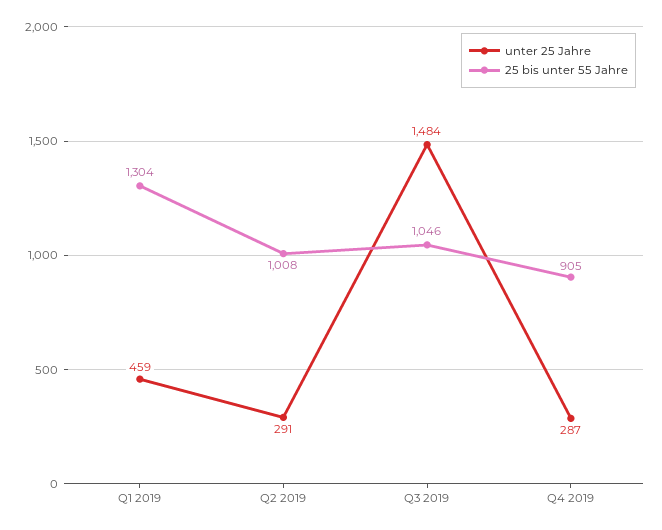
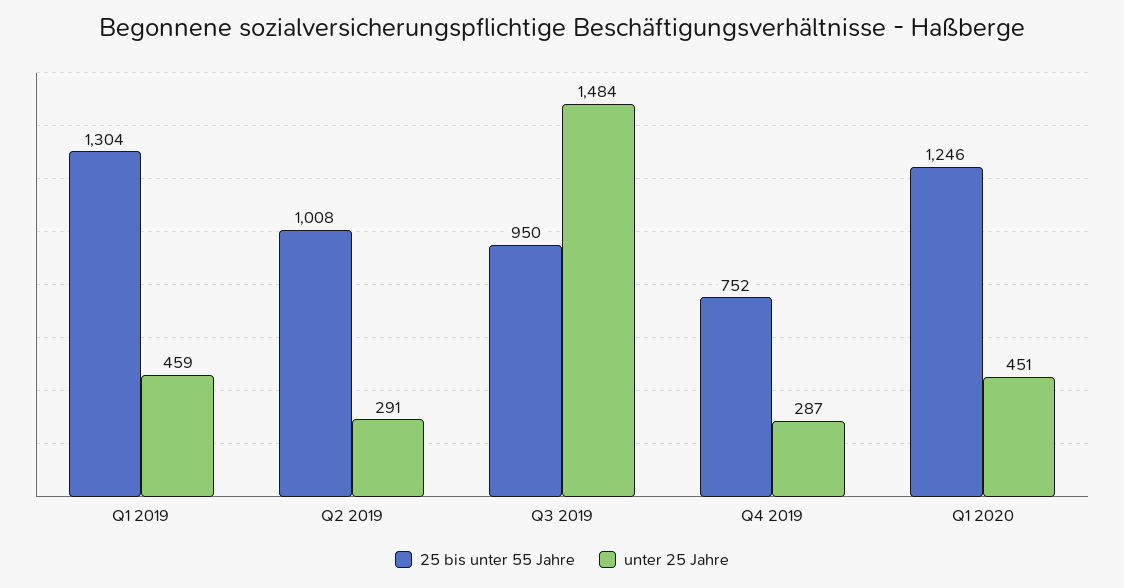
25 bis unter 55 Jahre, Q3 2019: 1046 -> 950
25 bis unter 55 Jahre, Q4 2019: 905 -> 752
25 bis unter 55 Jahre, Q1 2020: none -> 1246
unter 25 Jahre, Q1 2020: none -> 451

